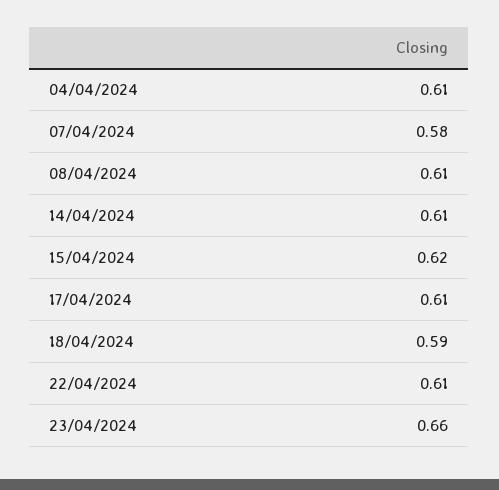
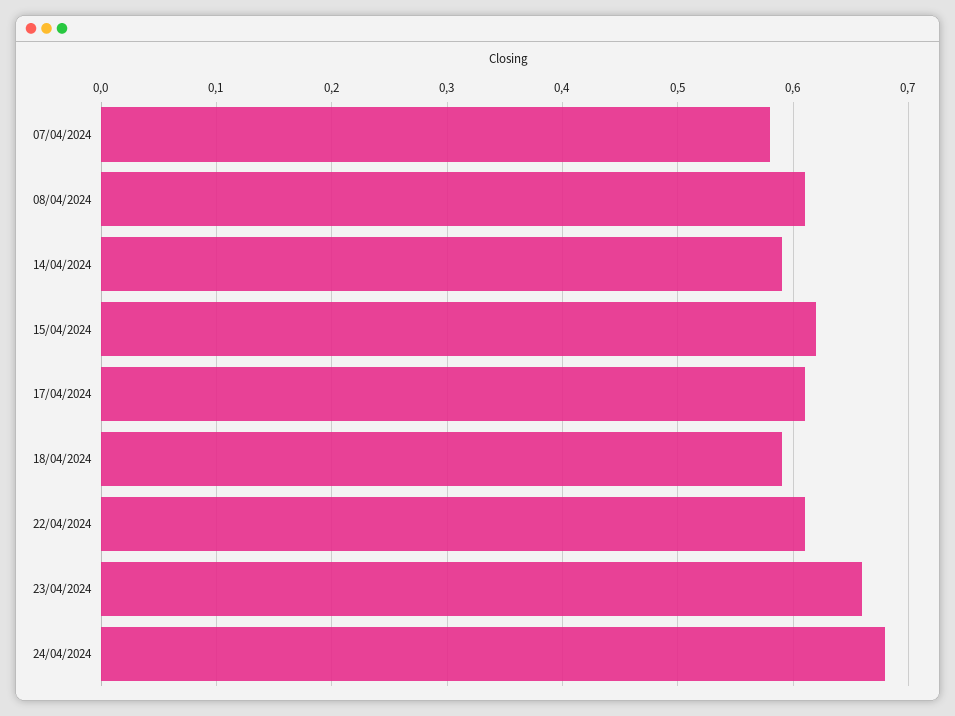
04/04/2024: 0.61 -> none
14/04/2024: 0.61 -> 0.59
24/04/2024: none -> 0.68

